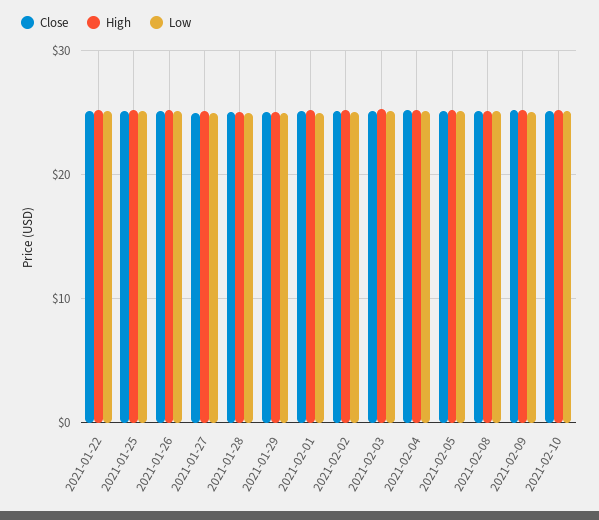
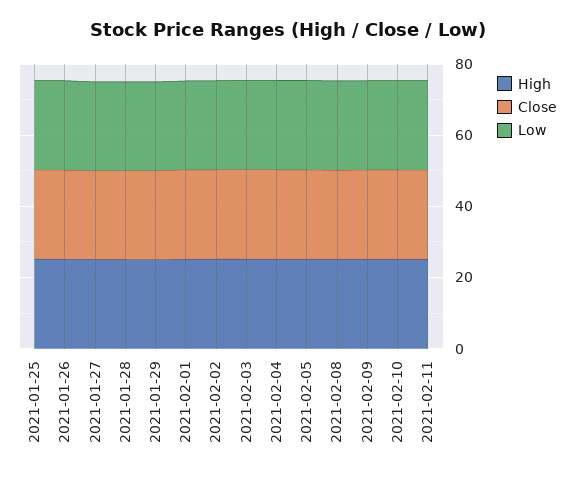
Close, 2021-01-22: 25 -> none
High, 2021-01-22: 25 -> none
Low, 2021-01-22: 25 -> none
High, 2021-02-11: none -> 25
Close, 2021-02-11: none -> 25
Low, 2021-02-11: none -> 25

